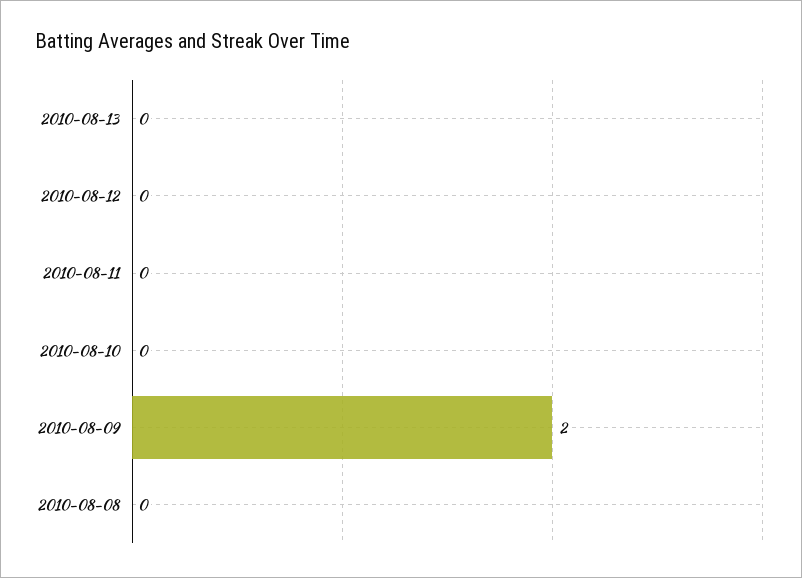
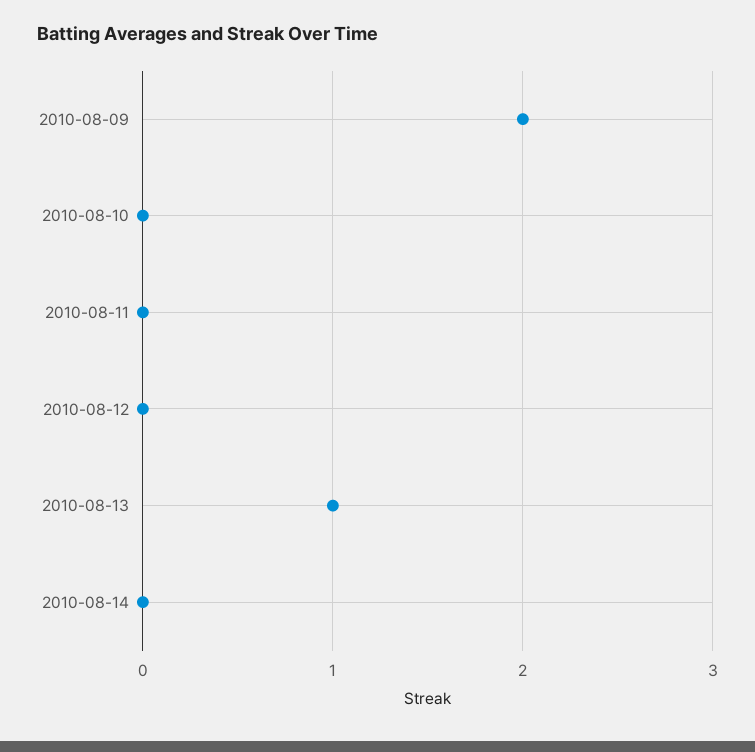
2010-08-13: 0 -> 1
2010-08-08: 0 -> none
2010-08-14: none -> 0

